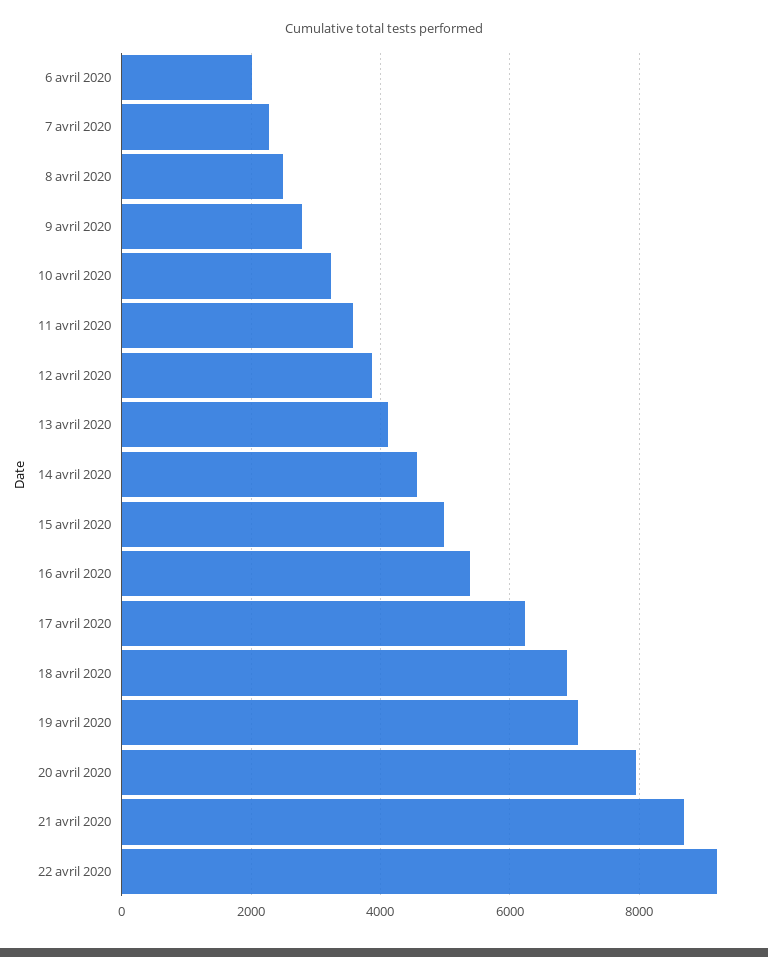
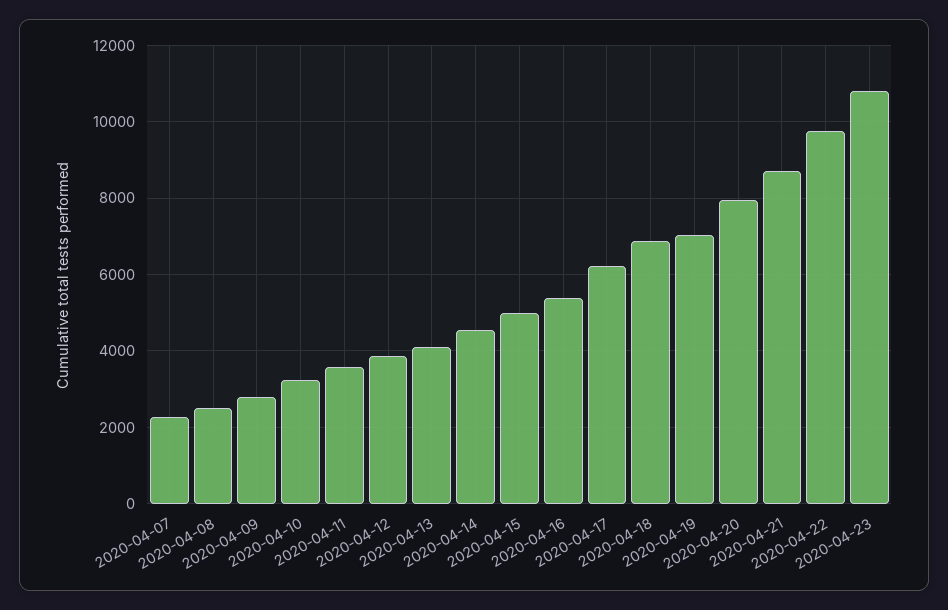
6 avril 2020: 2000 -> none
22 avril 2020: 9200 -> 9800
2020-04-23: none -> 10800

